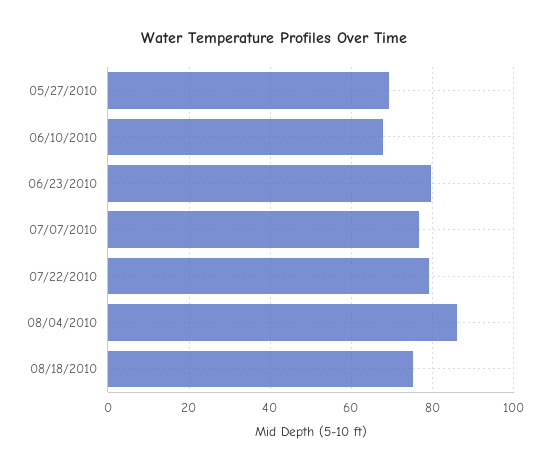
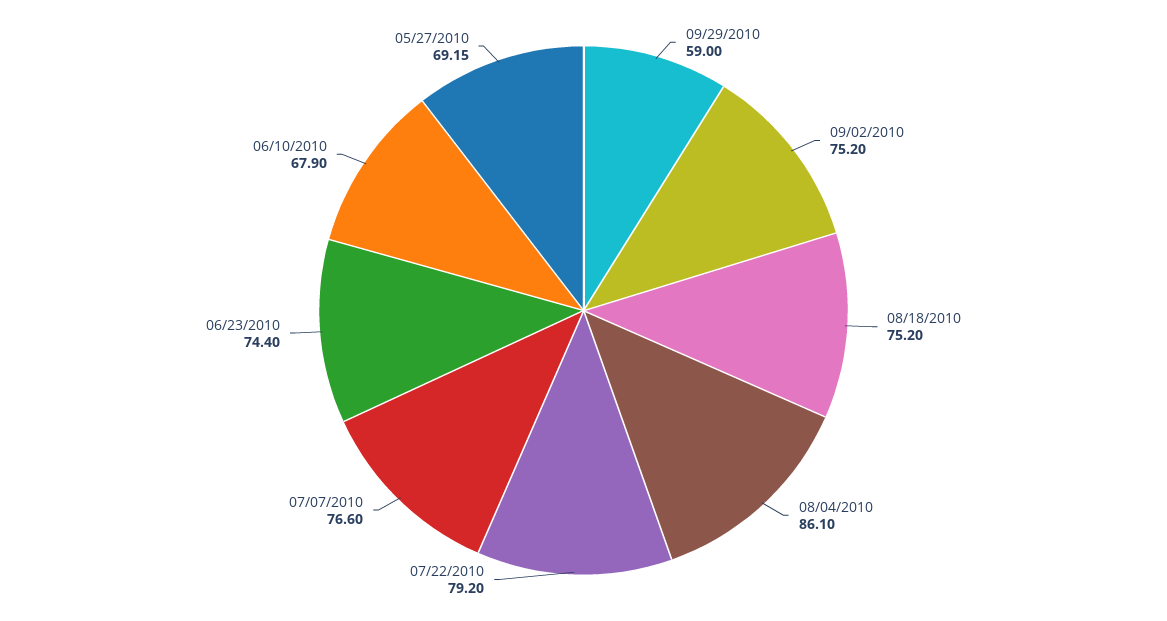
06/23/2010: 80 -> 74.4
09/29/2010: none -> 59
09/02/2010: none -> 75.2

